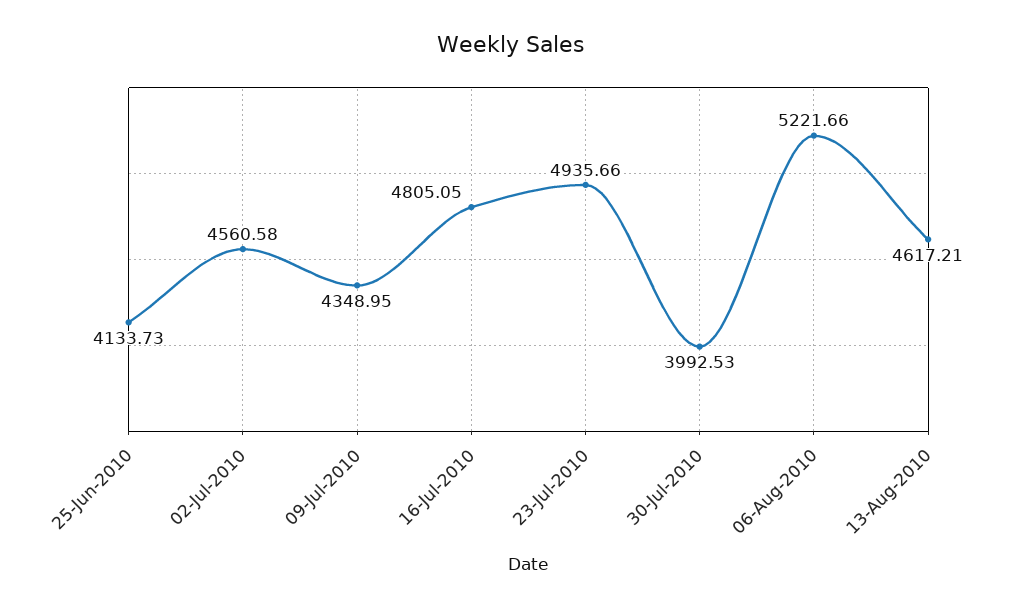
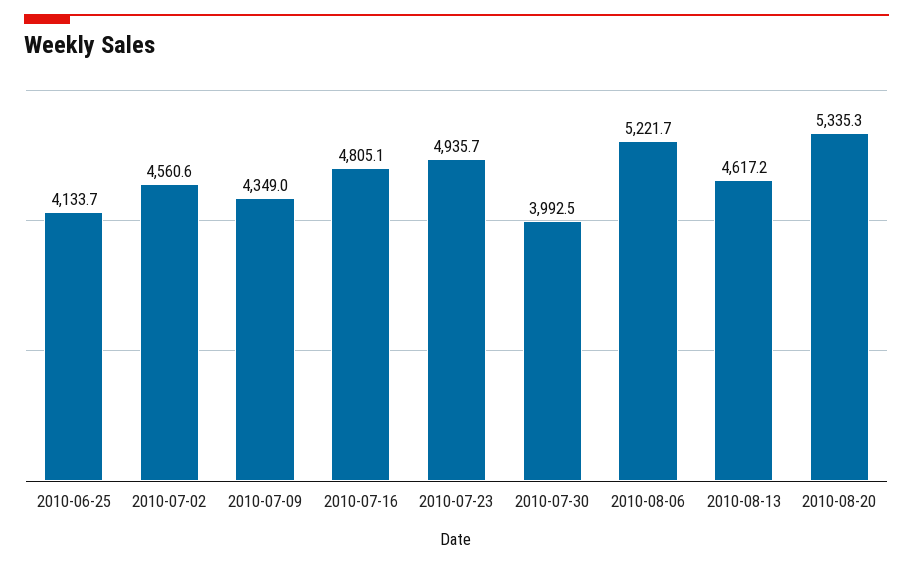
2010-08-20: none -> 5335.3

